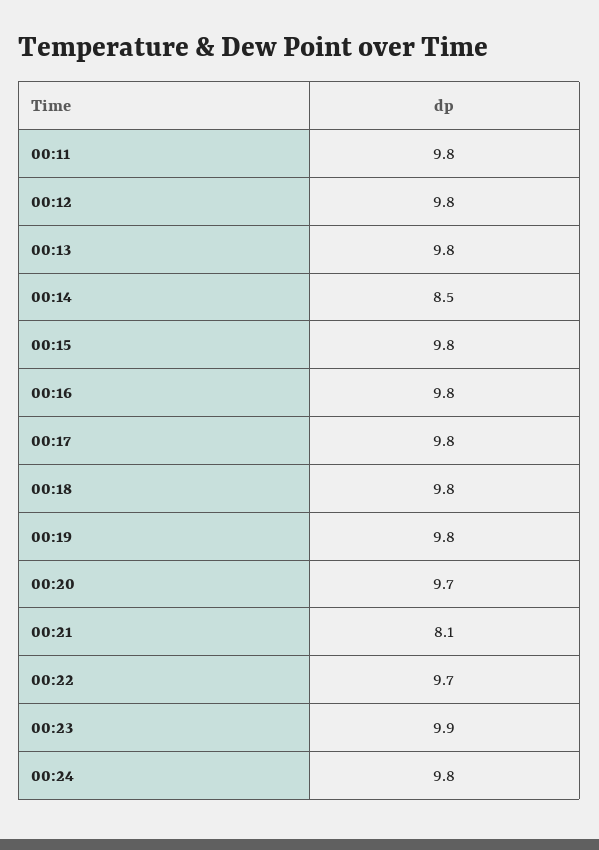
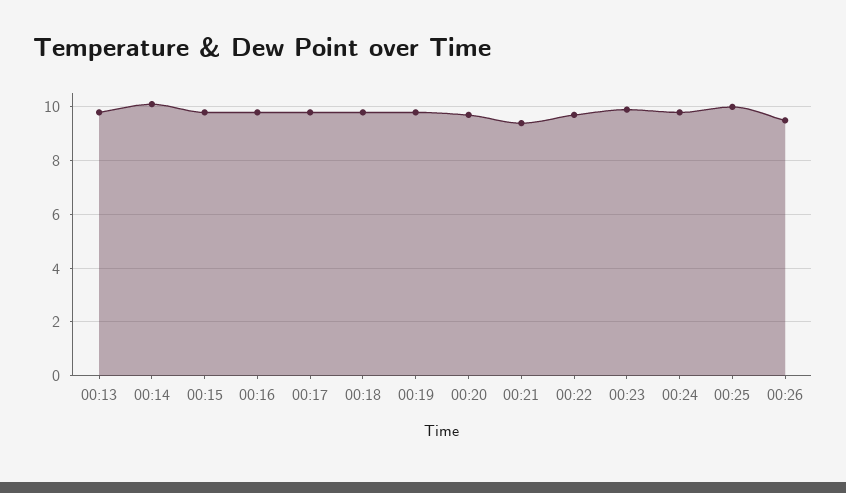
00:11: 9.8 -> none
00:12: 9.8 -> none
00:14: 8.5 -> 10
00:21: 8.1 -> 9.5
00:25: none -> 10
00:26: none -> 9.5

